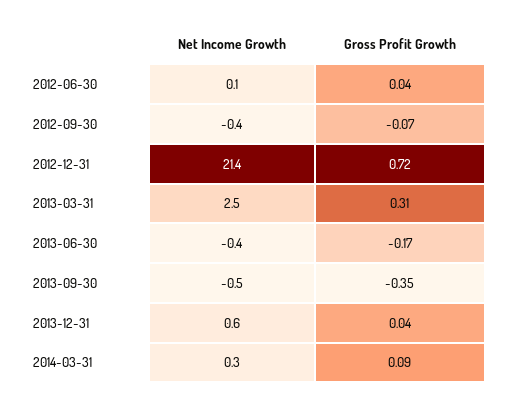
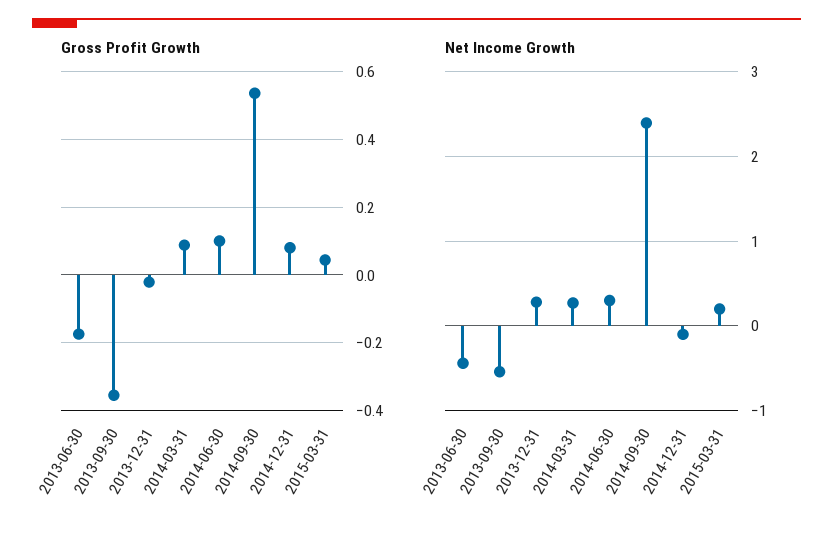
Net Income Growth, 2012-06-30: 0.1 -> none
Gross Profit Growth, 2012-06-30: 0.04 -> none
Net Income Growth, 2012-09-30: -0.4 -> none
Gross Profit Growth, 2012-09-30: -0.07 -> none
Net Income Growth, 2012-12-31: 21.4 -> none
Gross Profit Growth, 2012-12-31: 0.72 -> none
Net Income Growth, 2013-03-31: 2.5 -> none
Gross Profit Growth, 2013-03-31: 0.31 -> none
Net Income Growth, 2013-12-31: 0.6 -> 0.3
Gross Profit Growth, 2013-12-31: 0.04 -> -0.02
Gross Profit Growth, 2014-06-30: none -> 0.1
Gross Profit Growth, 2014-09-30: none -> 0.54
Gross Profit Growth, 2014-12-31: none -> 0.08
Gross Profit Growth, 2015-03-31: none -> 0.04
Net Income Growth, 2014-06-30: none -> 0.3
Net Income Growth, 2014-09-30: none -> 2.4
Net Income Growth, 2014-12-31: none -> -0.1
Net Income Growth, 2015-03-31: none -> 0.2

